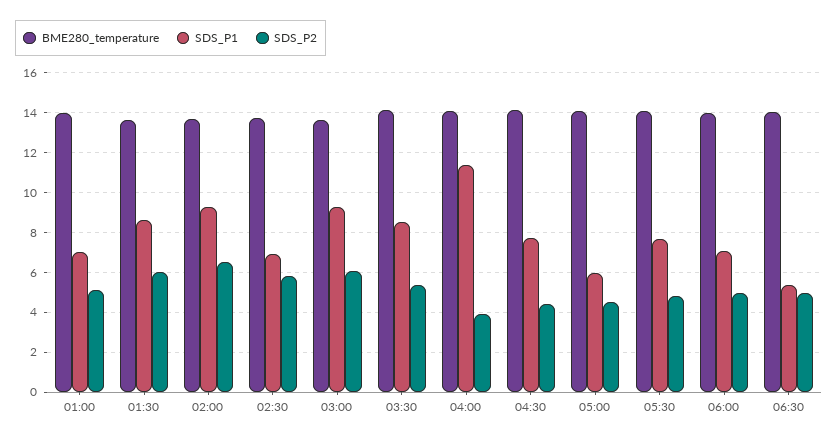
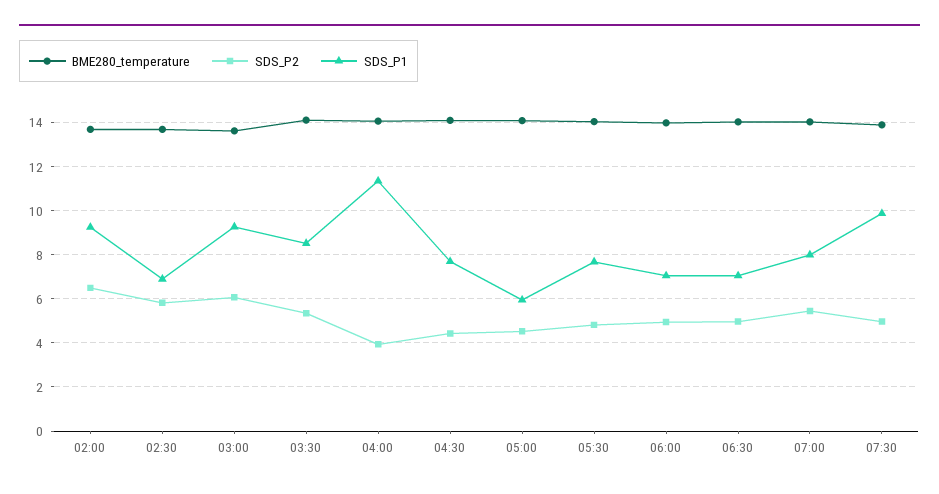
BME280_temperature, 01:00: 14 -> none
SDS_P1, 01:00: 7 -> none
SDS_P2, 01:00: 5 -> none
BME280_temperature, 01:30: 13.5 -> none
SDS_P1, 01:30: 8.5 -> none
SDS_P2, 01:30: 6 -> none
SDS_P1, 06:30: 5.5 -> 7
BME280_temperature, 07:00: none -> 14
SDS_P2, 07:00: none -> 5.5
SDS_P1, 07:00: none -> 8
BME280_temperature, 07:30: none -> 14
SDS_P2, 07:30: none -> 5
SDS_P1, 07:30: none -> 10

